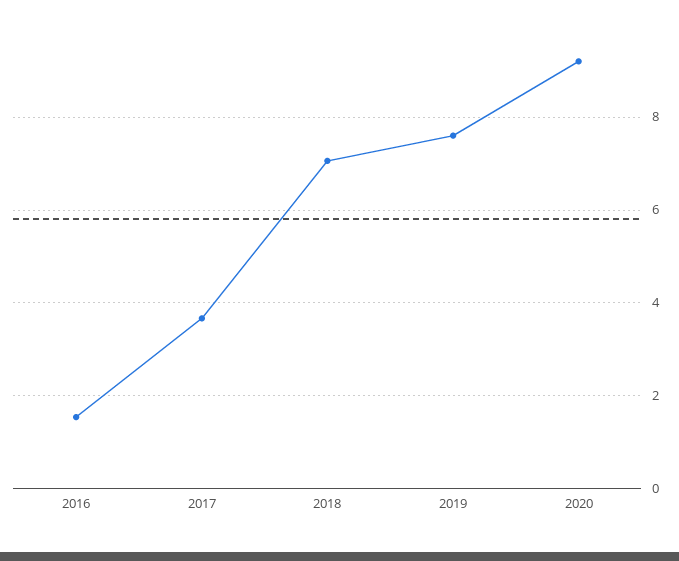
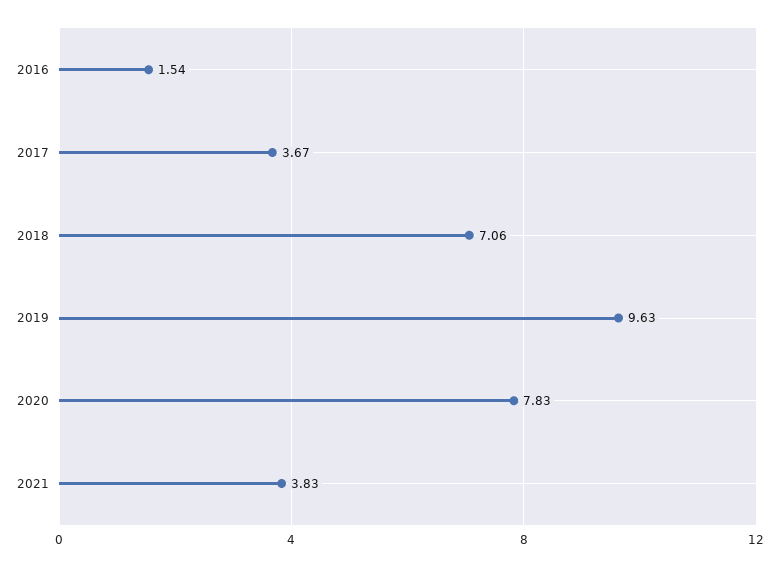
2019: 7.6 -> 9.63
2020: 9.2 -> 7.83
2021: none -> 3.83

